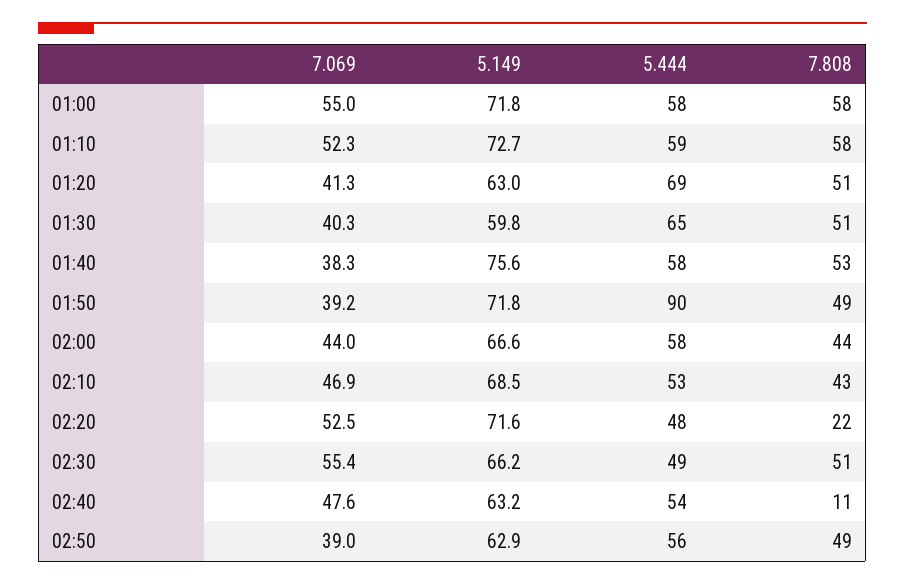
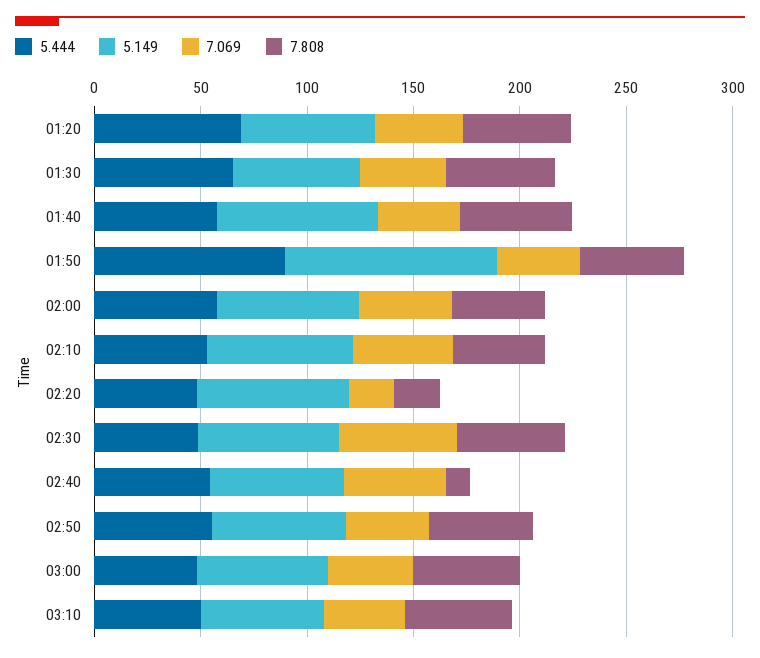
7.069, 01:00: 55 -> none
5.149, 01:00: 71.8 -> none
5.444, 01:00: 58 -> none
7.808, 01:00: 58 -> none
7.069, 01:10: 52.3 -> none
5.149, 01:10: 72.7 -> none
5.444, 01:10: 59 -> none
7.808, 01:10: 58 -> none
5.149, 01:50: 71.8 -> 100
7.069, 02:20: 52.5 -> 20
5.444, 03:00: none -> 50
5.149, 03:00: none -> 60
7.069, 03:00: none -> 40
7.808, 03:00: none -> 50
5.444, 03:10: none -> 50
5.149, 03:10: none -> 60
7.069, 03:10: none -> 40
7.808, 03:10: none -> 50

